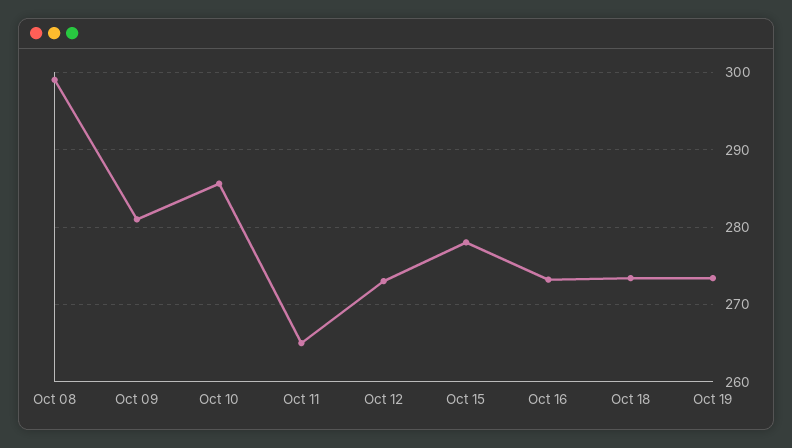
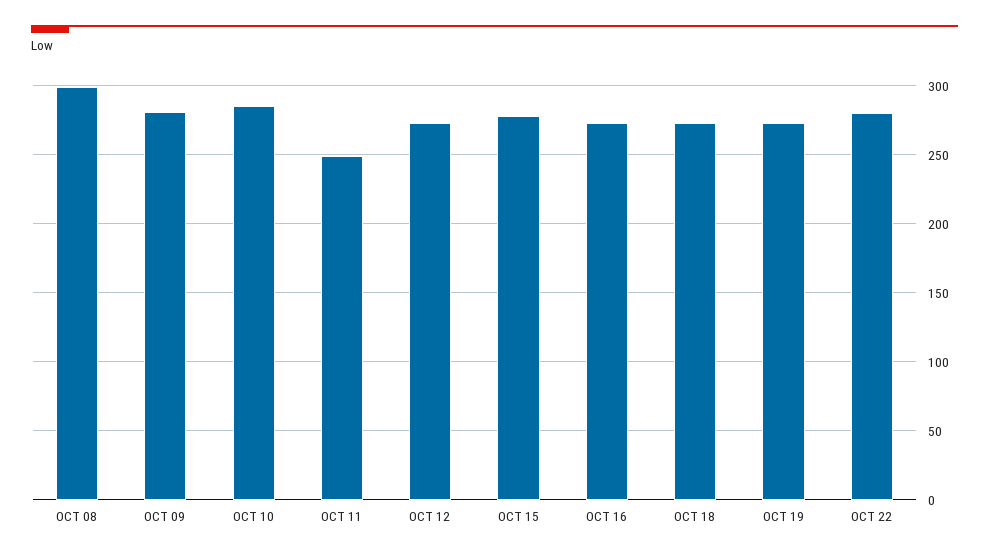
Oct 11: 265 -> 250
OCT 22: none -> 280

